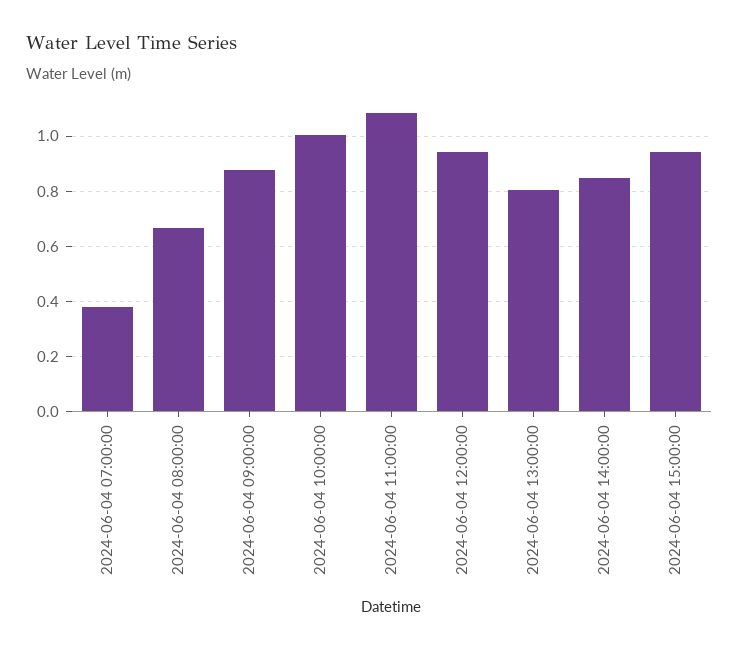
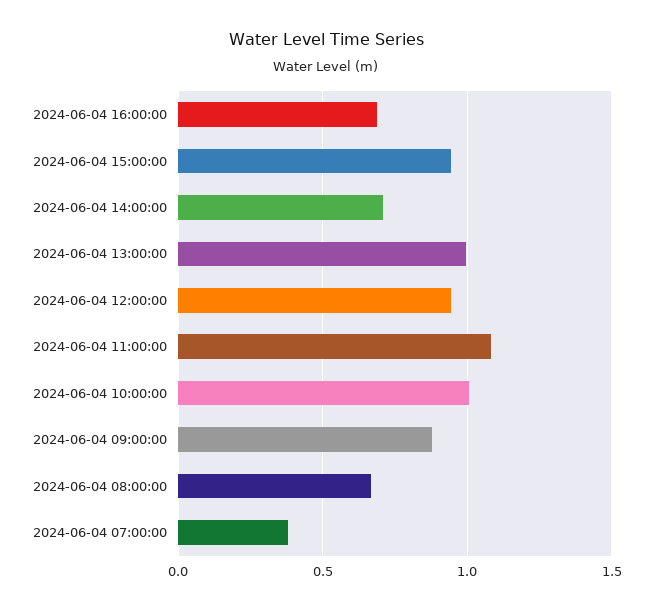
2024-06-04 13:00:00: 0.8 -> 1
2024-06-04 14:00:00: 0.85 -> 0.7
2024-06-04 16:00:00: none -> 0.7

